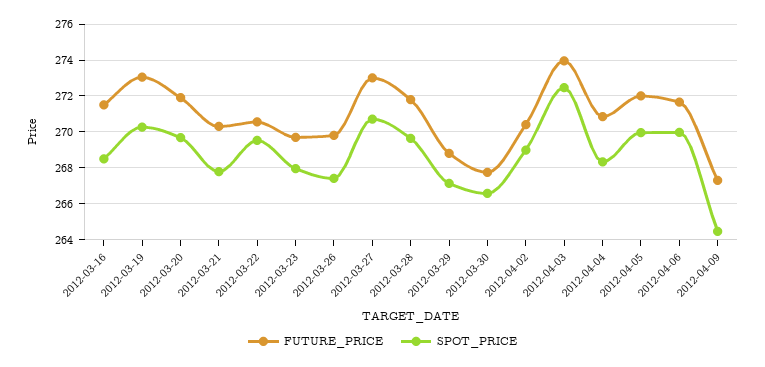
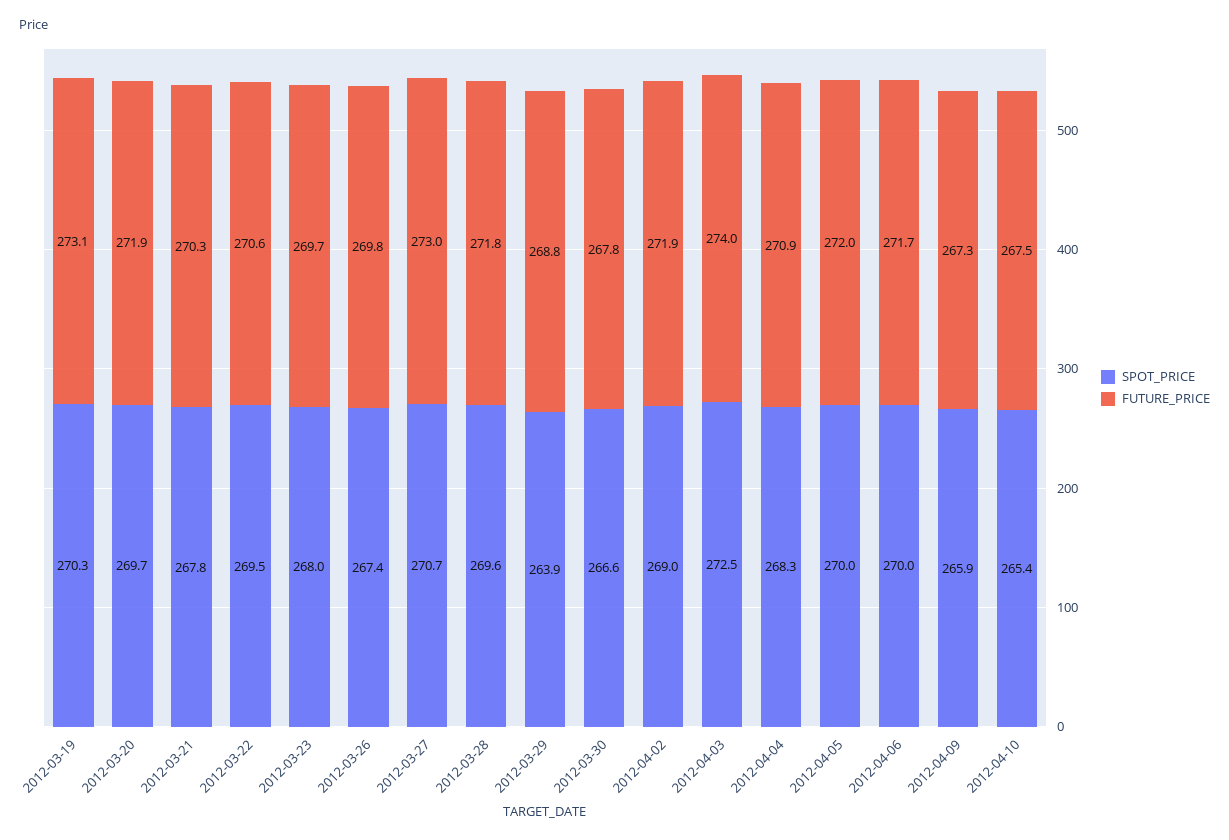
FUTURE_PRICE, 2012-03-16: 271.5 -> none
SPOT_PRICE, 2012-03-16: 268.5 -> none
SPOT_PRICE, 2012-03-29: 267 -> 263.9
FUTURE_PRICE, 2012-04-02: 270.5 -> 271.9
SPOT_PRICE, 2012-04-09: 264.5 -> 265.9
SPOT_PRICE, 2012-04-10: none -> 265.4
FUTURE_PRICE, 2012-04-10: none -> 267.5

